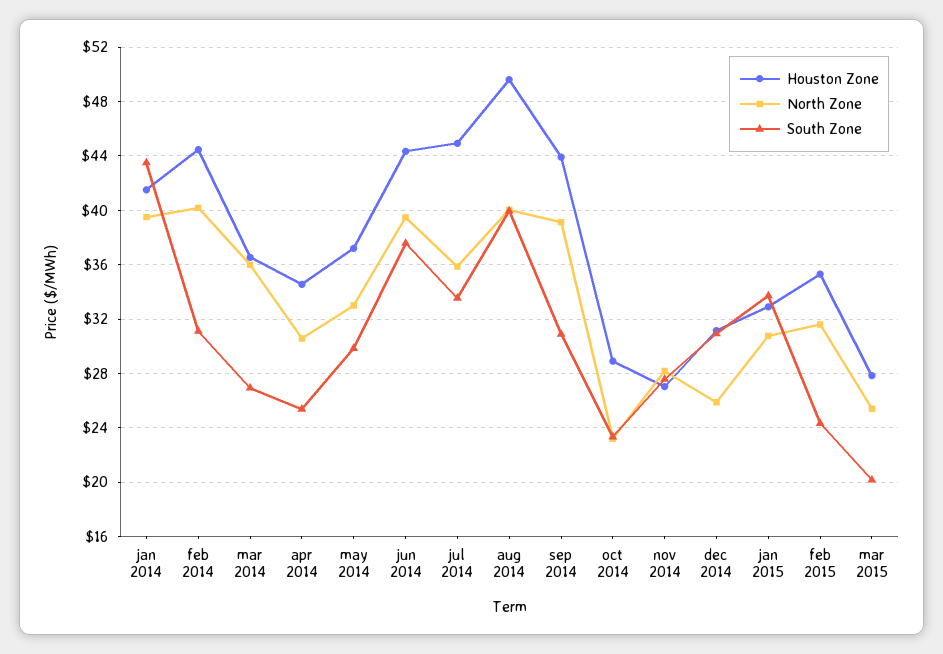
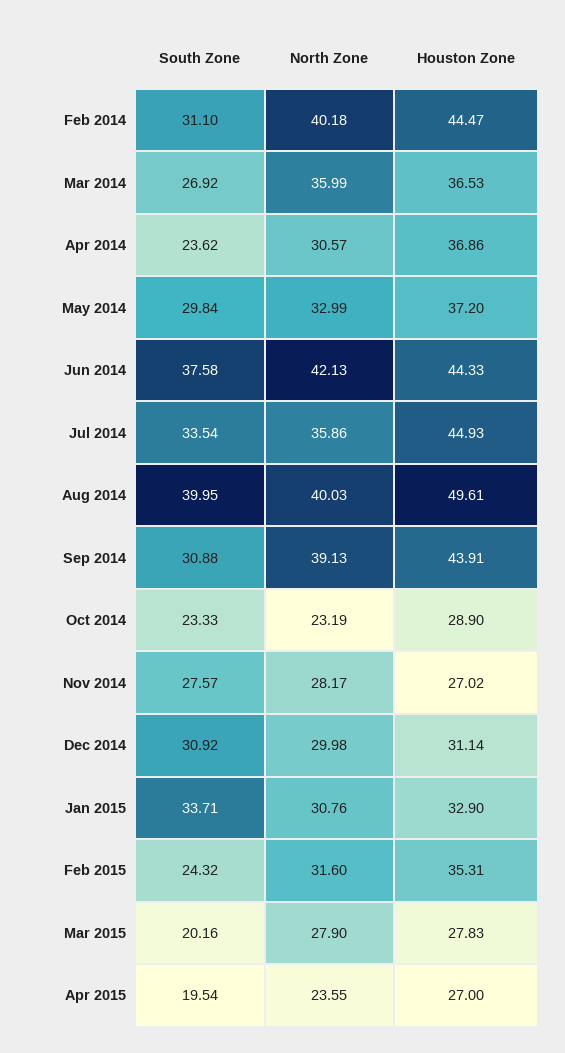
Houston Zone, jan 2014: 41.5 -> none
North Zone, jan 2014: 39.5 -> none
South Zone, jan 2014: 43.5 -> none
Houston Zone, apr 2014: 34.5 -> 36.86
South Zone, apr 2014: 25.5 -> 23.62
North Zone, jun 2014: 39.5 -> 42.13
North Zone, dec 2014: 26 -> 29.98
North Zone, mar 2015: 25.5 -> 27.9
South Zone, Apr 2015: none -> 19.54
North Zone, Apr 2015: none -> 23.55
Houston Zone, Apr 2015: none -> 27

